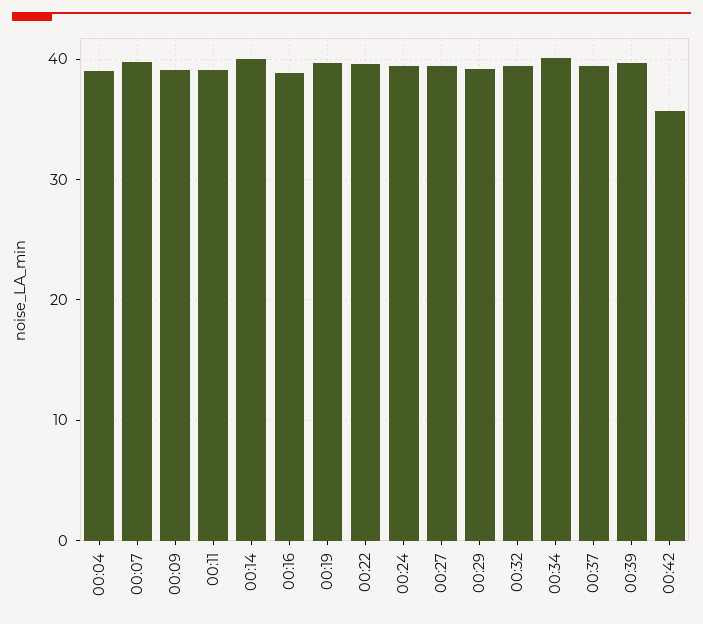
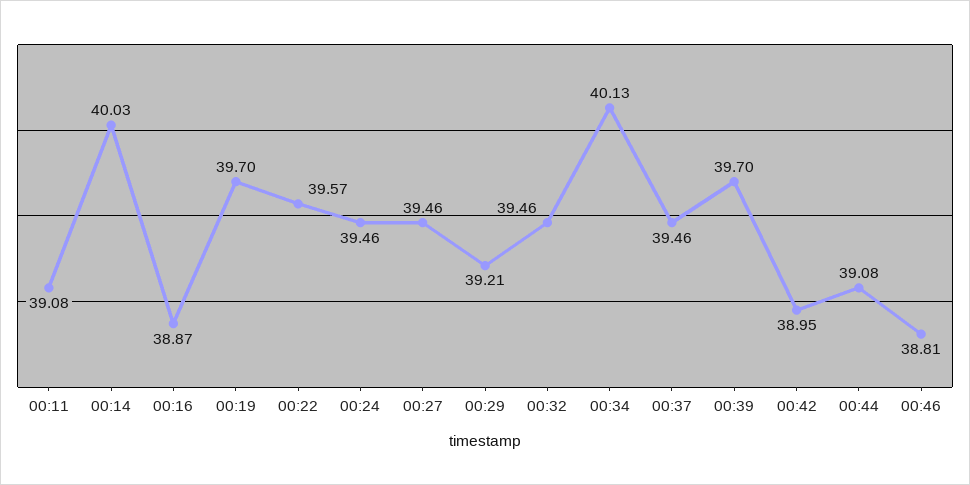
00:04: 39 -> none
00:07: 40 -> none
00:09: 39 -> none
00:42: 36 -> 38.95
00:44: none -> 39.08
00:46: none -> 38.81

